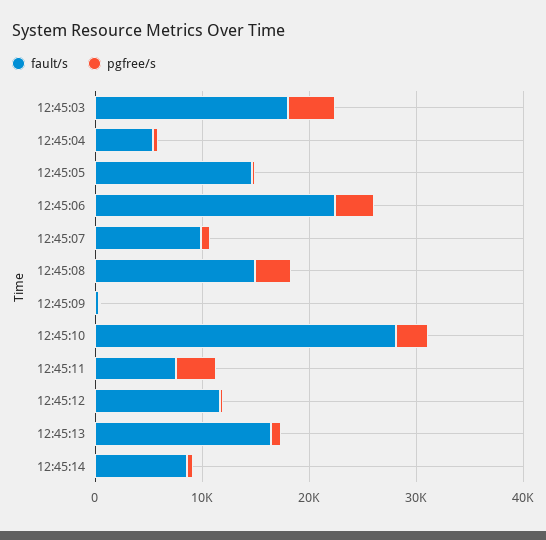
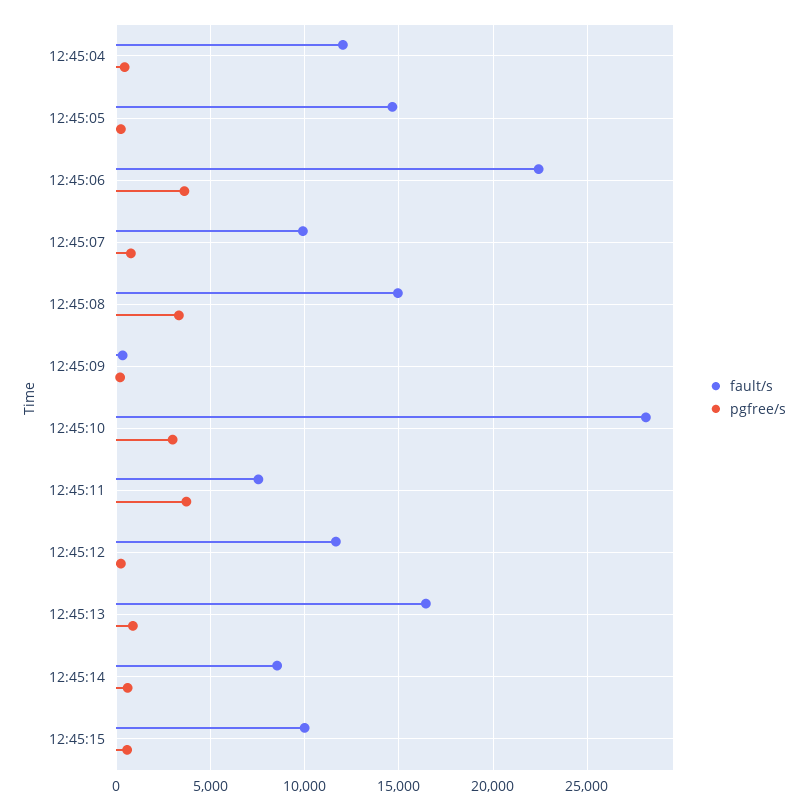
fault/s, 12:45:03: 18000 -> none
pgfree/s, 12:45:03: 4000 -> none
fault/s, 12:45:04: 6000 -> 12000
fault/s, 12:45:15: none -> 10000
pgfree/s, 12:45:15: none -> 500

